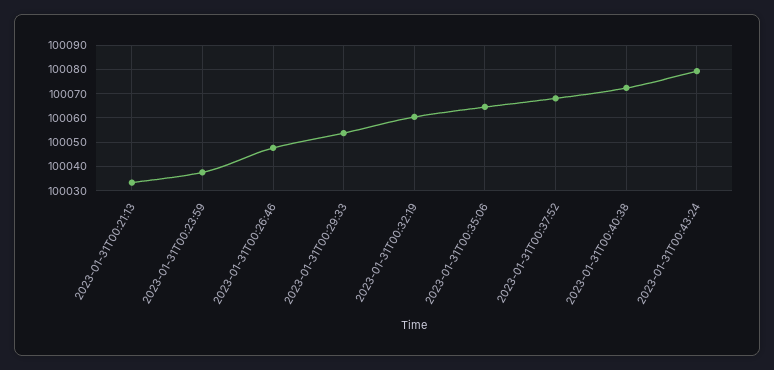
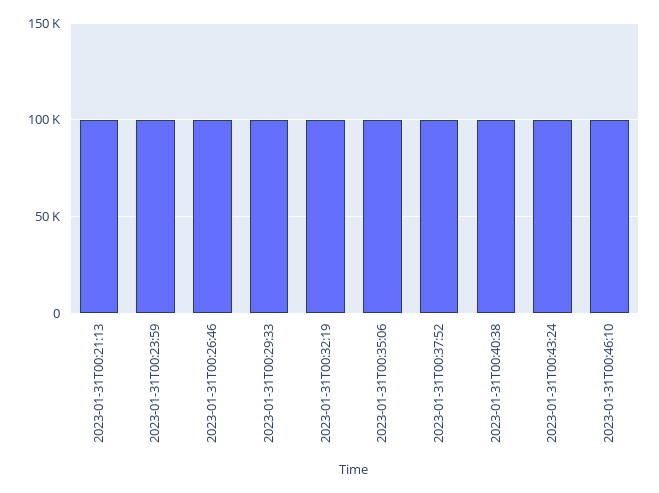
2023-01-31T00:46:10: none -> 100000

